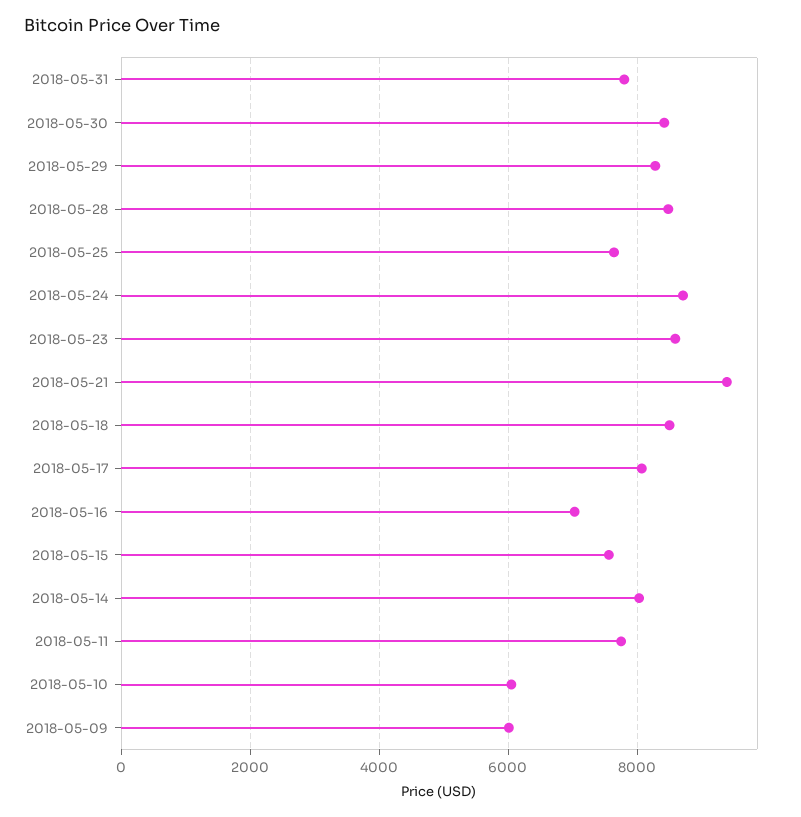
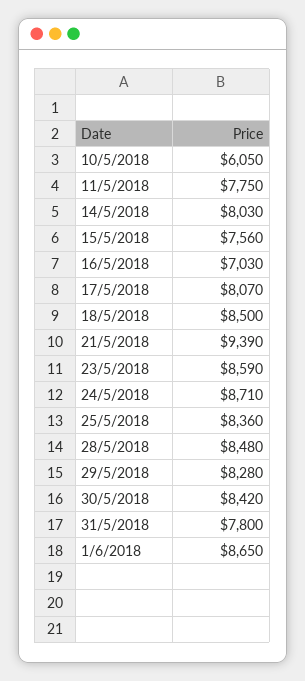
2018-05-25: 7600 -> 8360
2018-05-09: 6000 -> none
1/6/2018: none -> 8650

